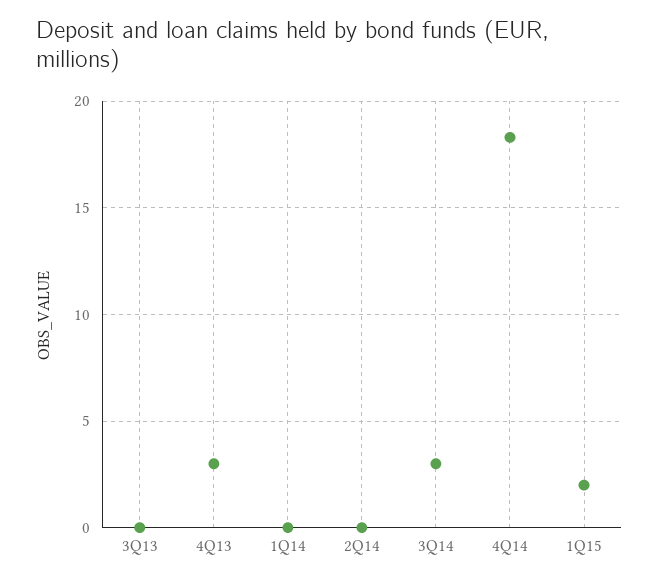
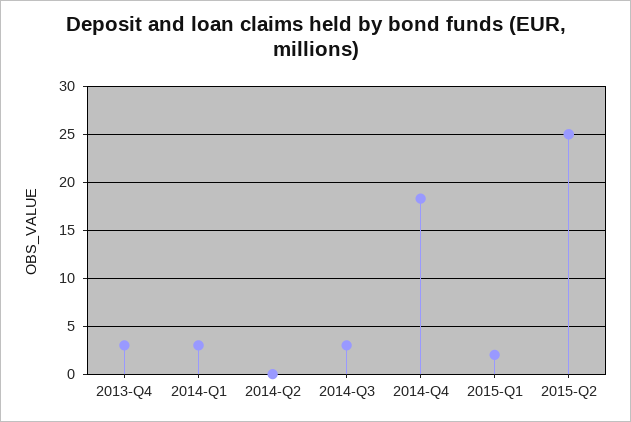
3Q13: 0 -> none
1Q14: 0 -> 3
2015-Q2: none -> 25

